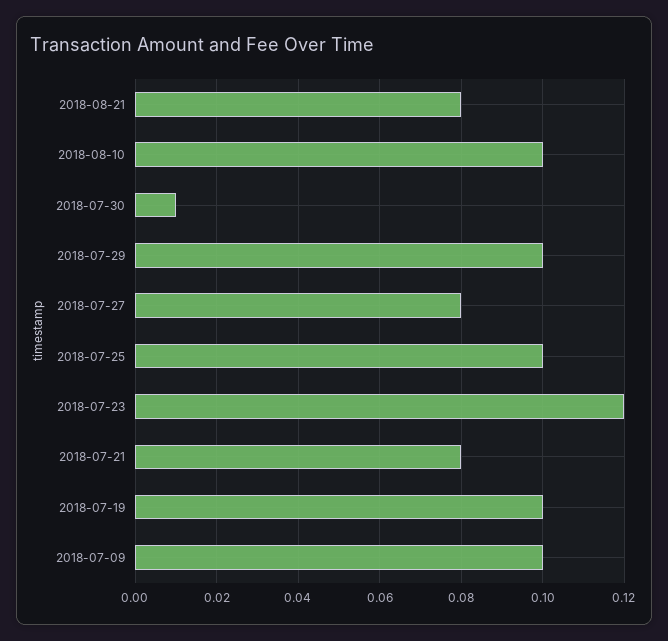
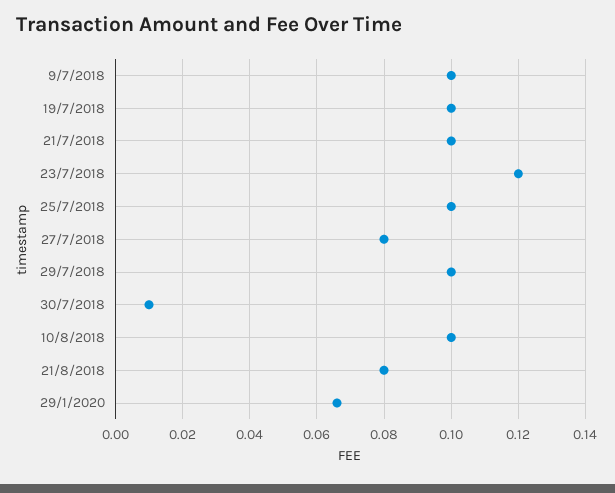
2018-07-21: 0.08 -> 0.1
29/1/2020: none -> 0.065

